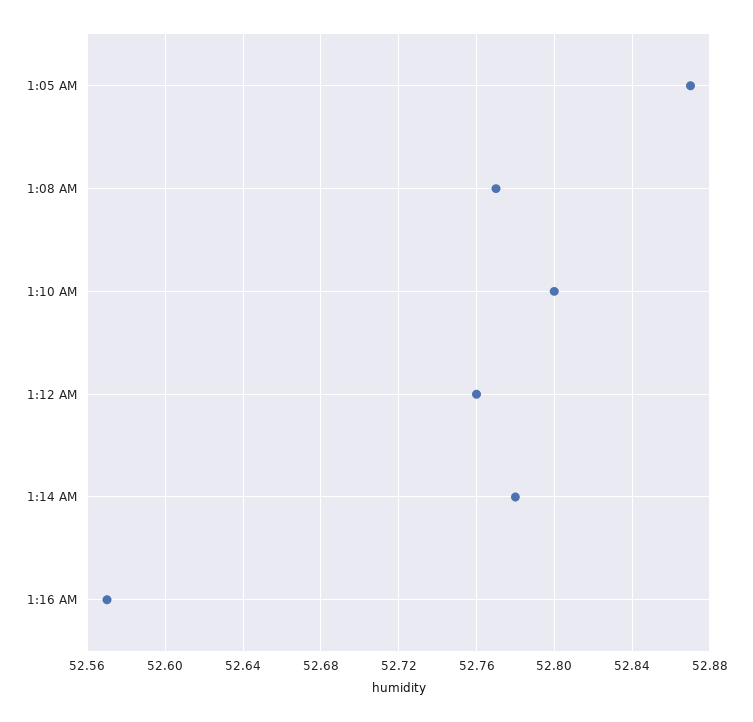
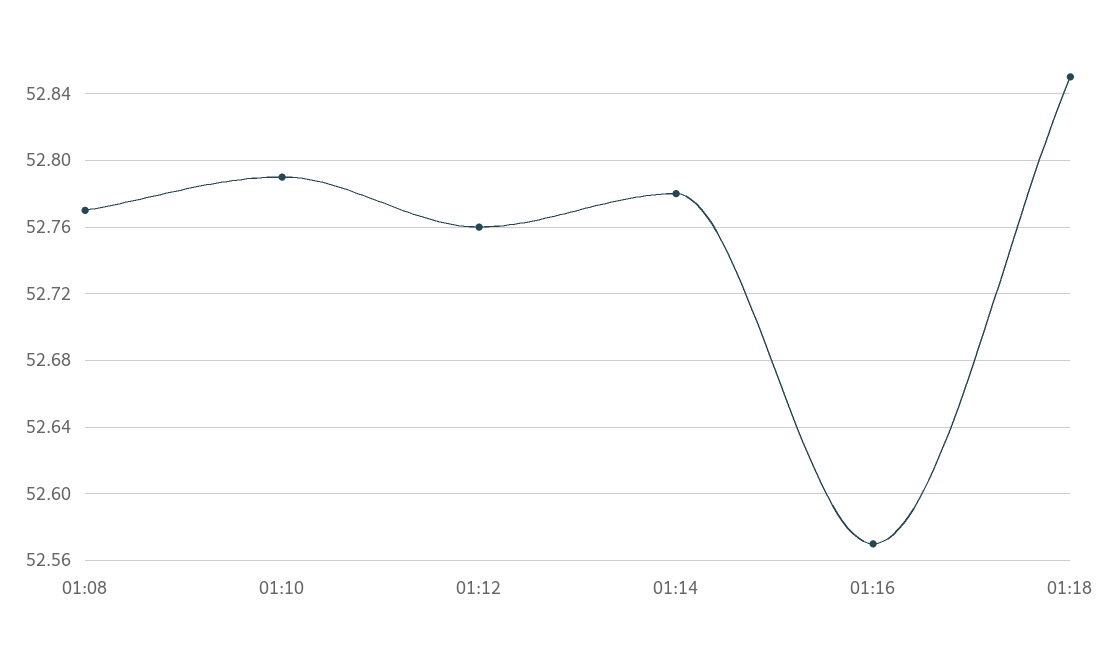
1:05 AM: 52.87 -> none
1:10 AM: 52.8 -> 52.79
01:18: none -> 52.85

